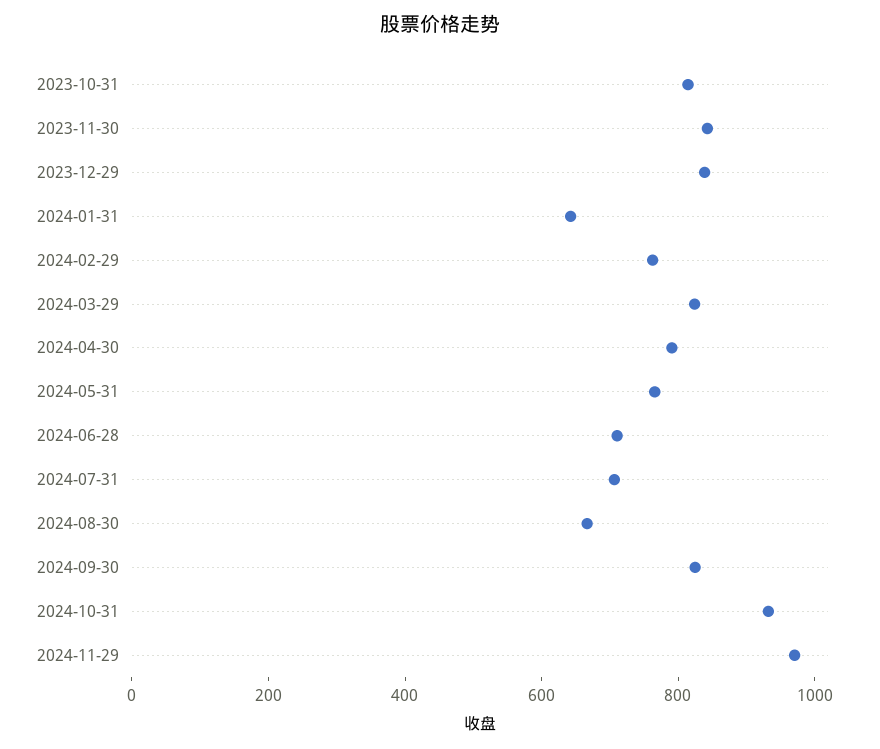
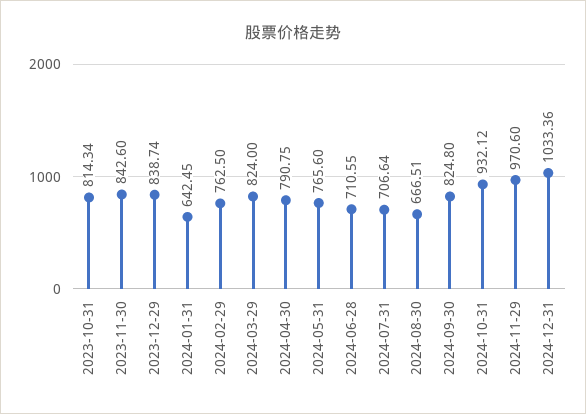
2024-12-31: none -> 1033.36

